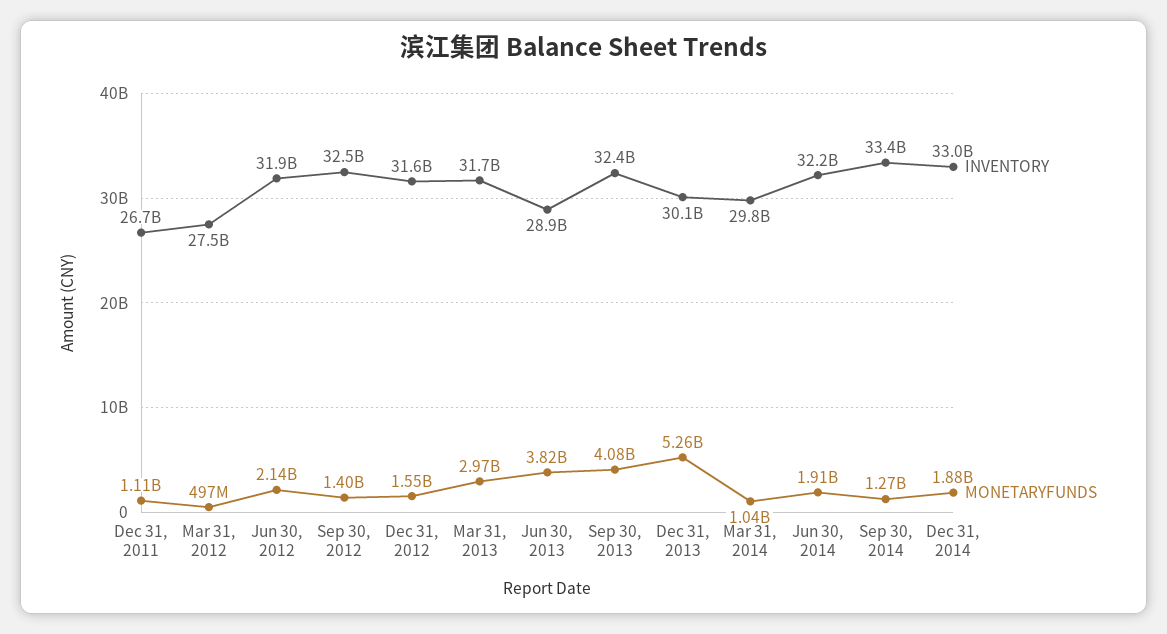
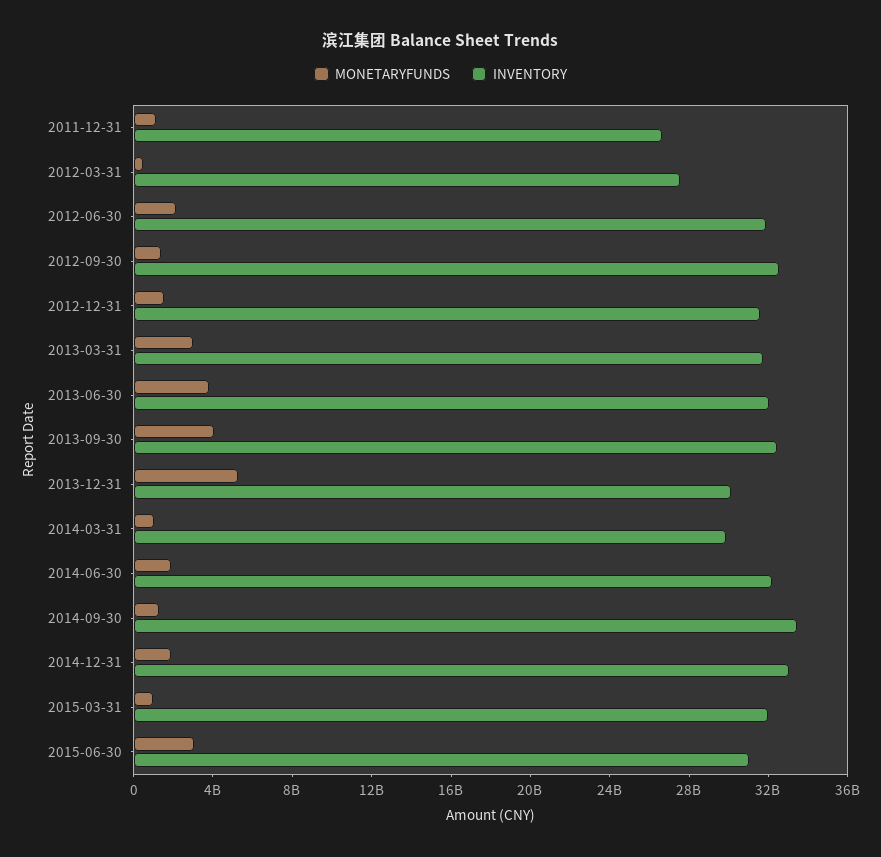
INVENTORY, Jun 30, 2013: 28900000000 -> 32000000000
MONETARYFUNDS, 2015-03-31: none -> 1000000000
INVENTORY, 2015-03-31: none -> 32000000000
MONETARYFUNDS, 2015-06-30: none -> 3000000000
INVENTORY, 2015-06-30: none -> 31000000000

